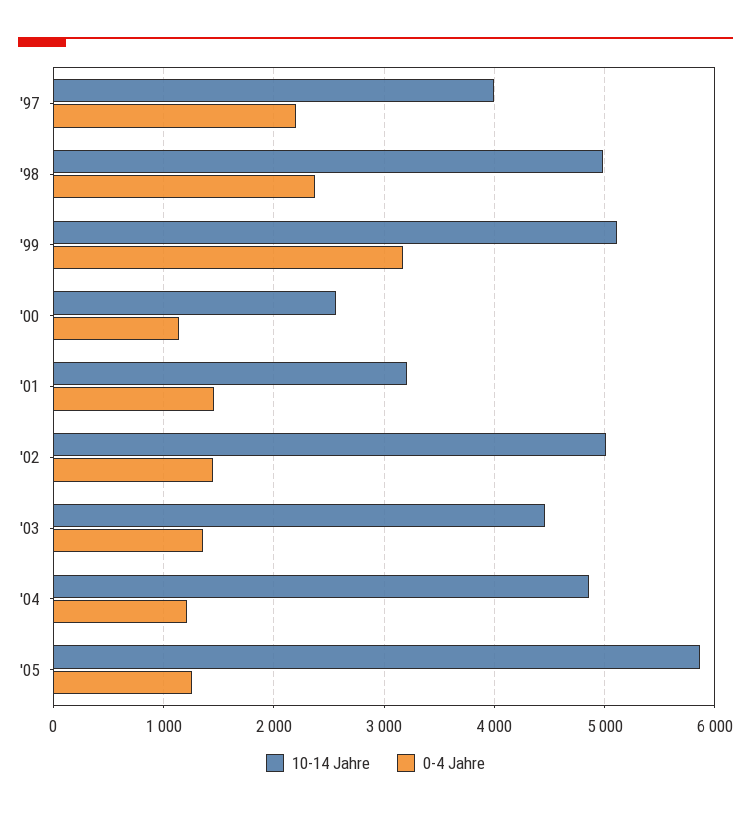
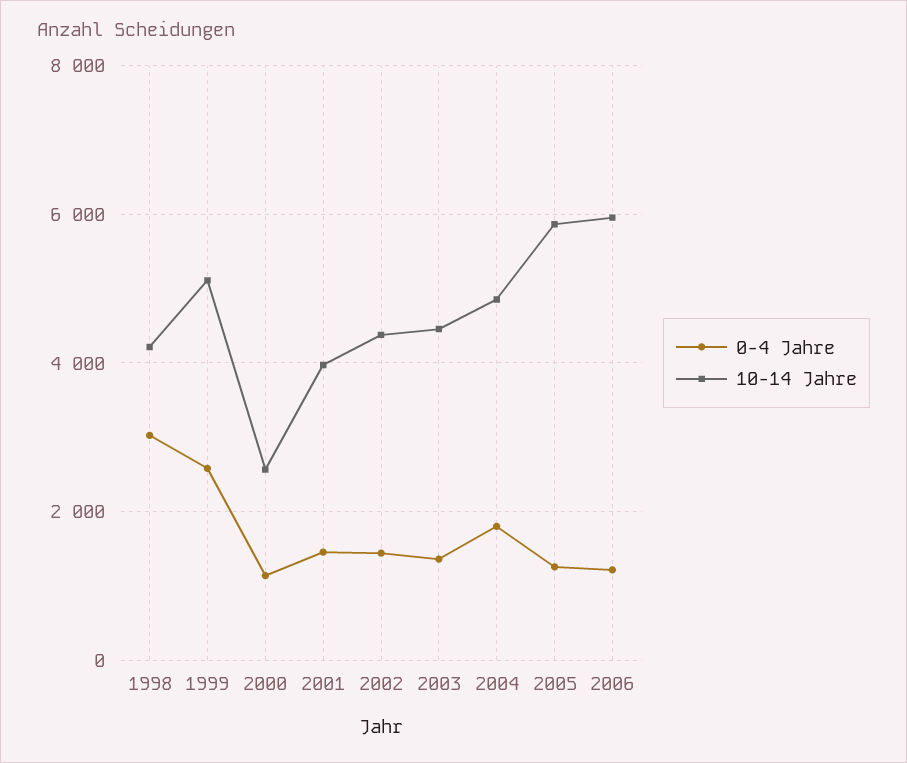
10-14 Jahre, '97: 4000 -> none
0-4 Jahre, '97: 2200 -> none
10-14 Jahre, '98: 5000 -> 4200
0-4 Jahre, '98: 2400 -> 3000
0-4 Jahre, '99: 3200 -> 2600
10-14 Jahre, '01: 3200 -> 4000
10-14 Jahre, '02: 5000 -> 4400
0-4 Jahre, '04: 1200 -> 1800
0-4 Jahre, 2006: none -> 1200
10-14 Jahre, 2006: none -> 6000

